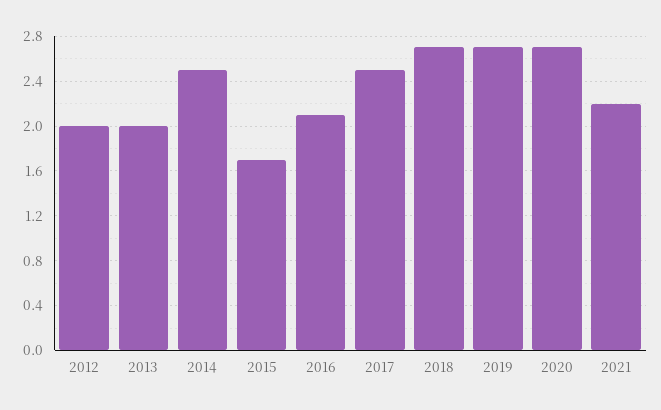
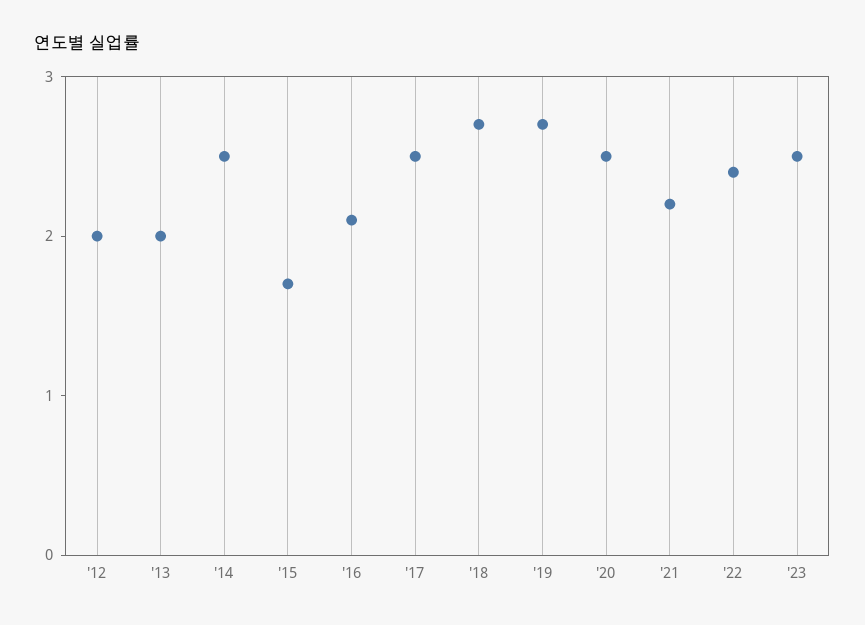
2020: 2.7 -> 2.5
'22: none -> 2.4
'23: none -> 2.5

